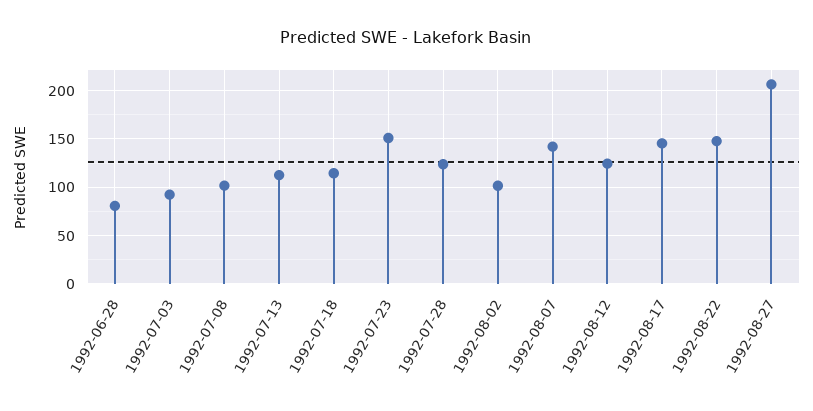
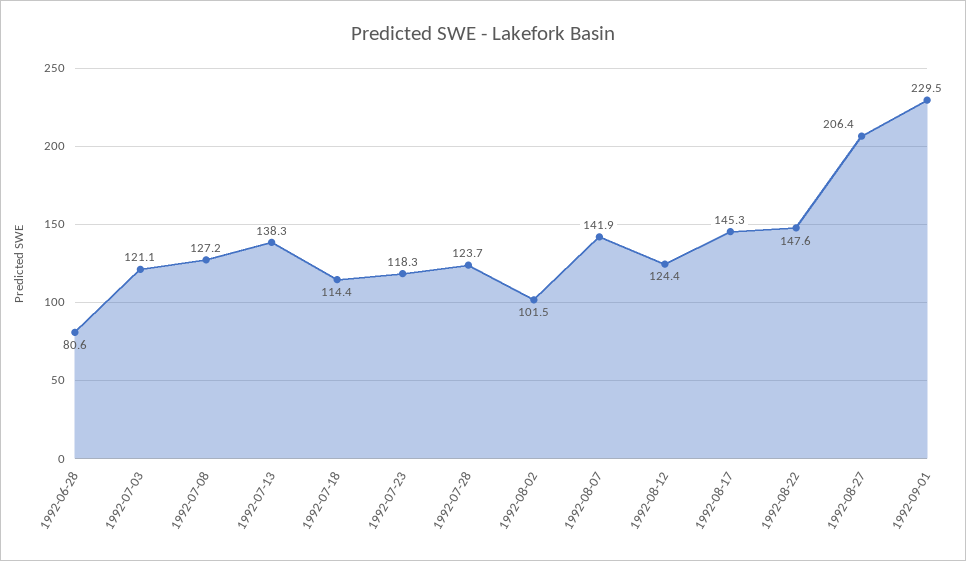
1992-07-03: 90 -> 121.1
1992-07-08: 100 -> 127.2
1992-07-13: 110 -> 138.3
1992-07-23: 150 -> 118.3
1992-09-01: none -> 229.5

